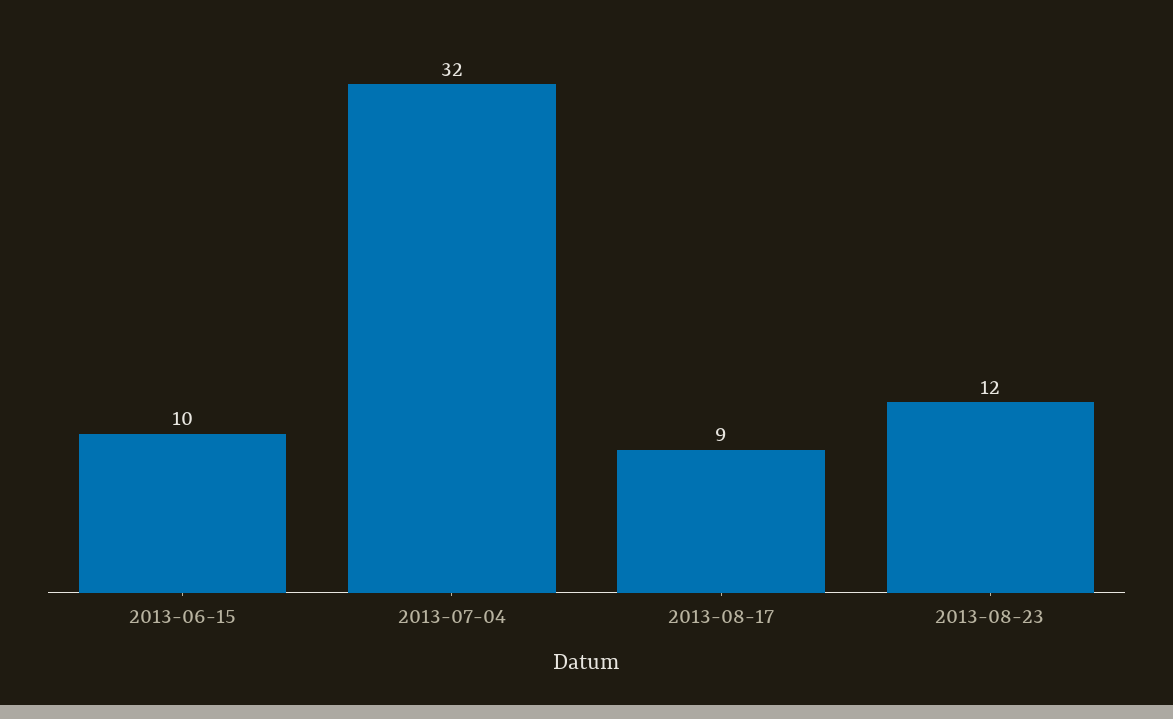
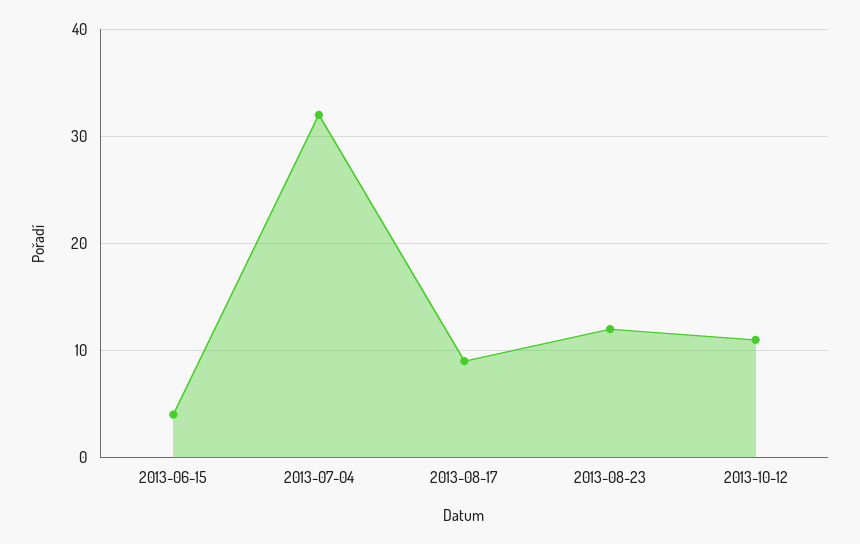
2013-06-15: 10 -> 4
2013-10-12: none -> 11

